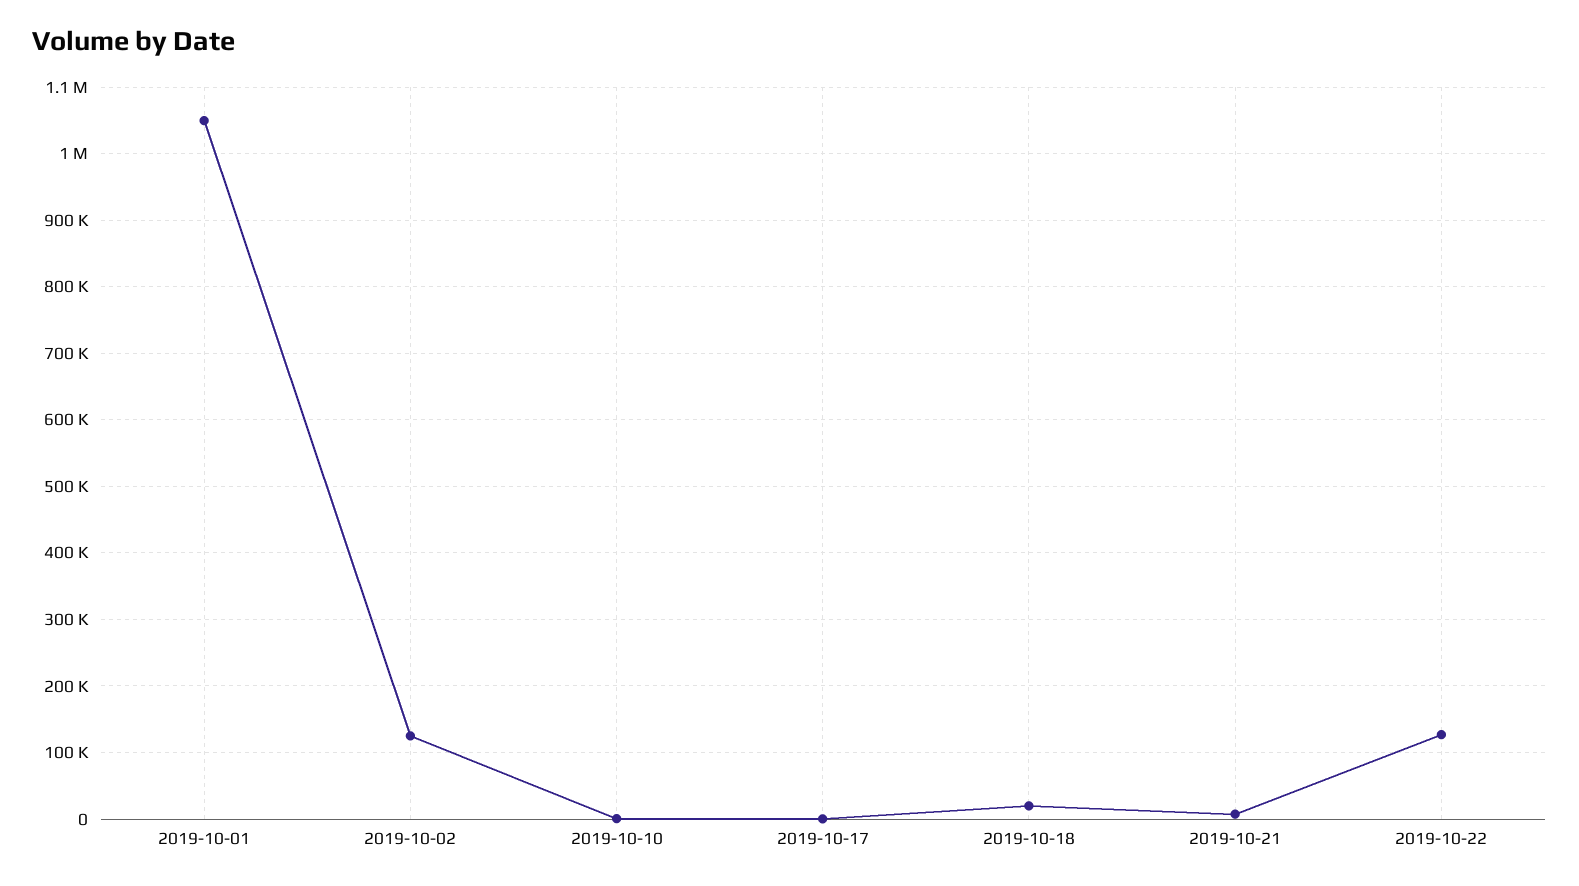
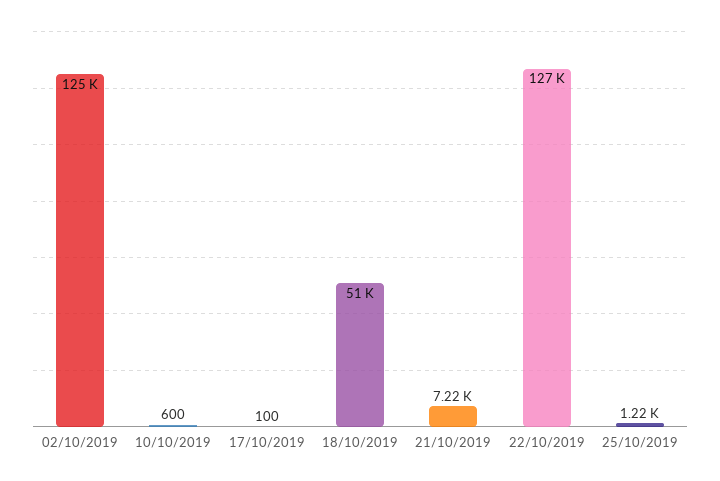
2019-10-01: 1050000 -> none
2019-10-18: 20000 -> 51000
25/10/2019: none -> 1220

